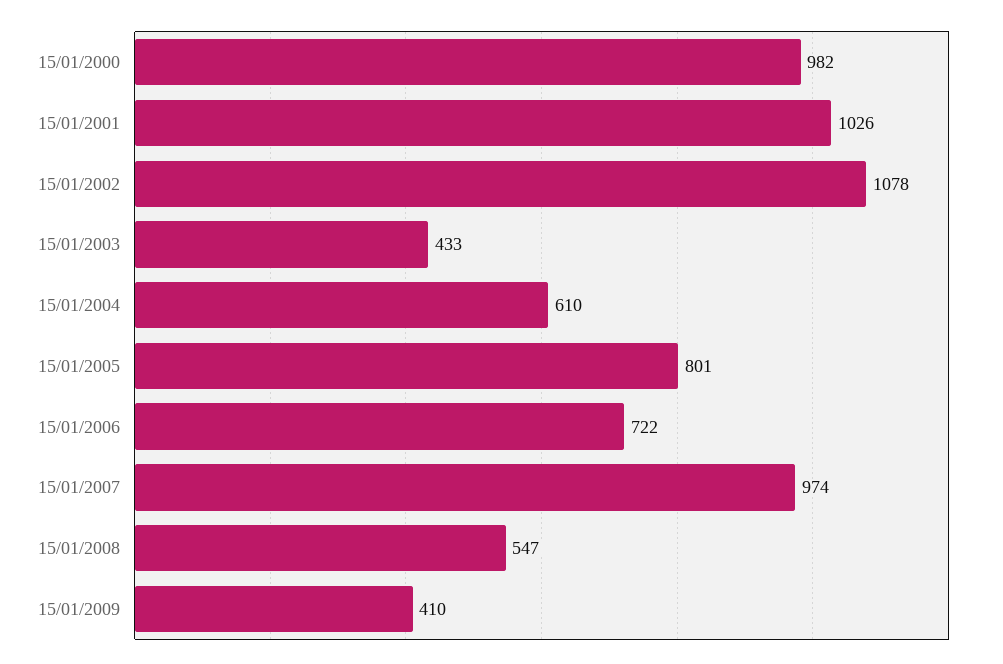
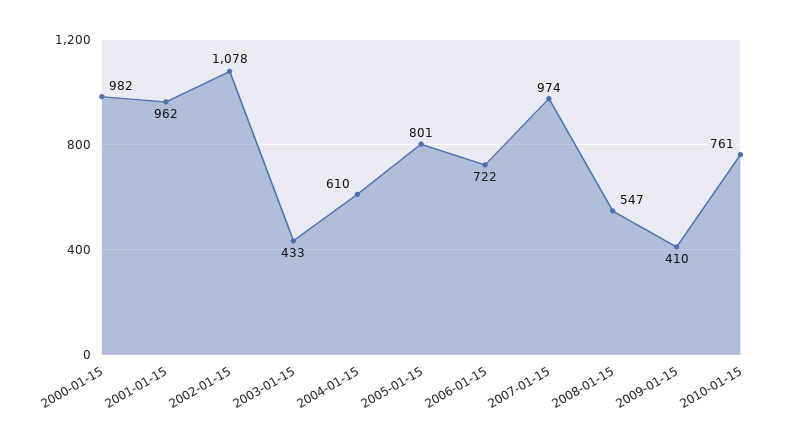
15/01/2001: 1026 -> 962
2010-01-15: none -> 761

